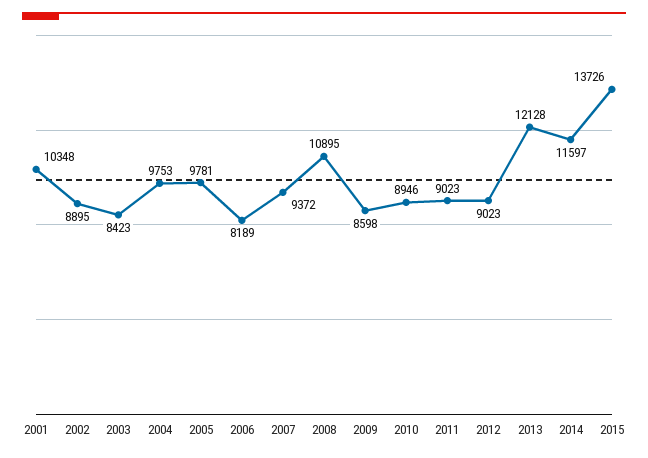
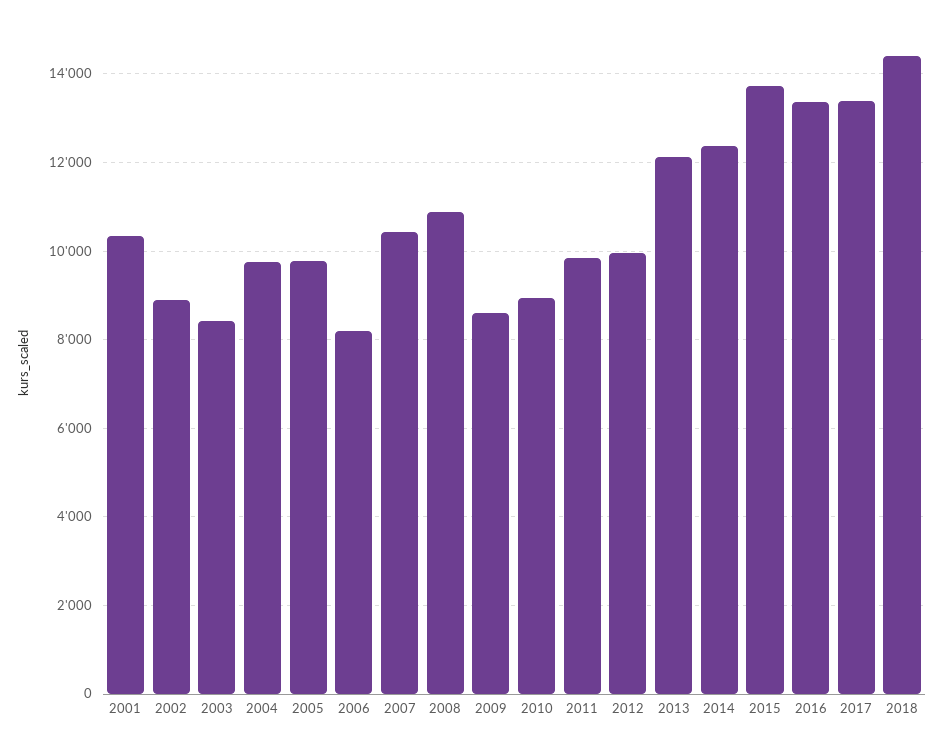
2007: 9372 -> 10400
2011: 9023 -> 9800
2012: 9023 -> 10000
2014: 11597 -> 12400
2016: none -> 13400
2017: none -> 13400
2018: none -> 14400

